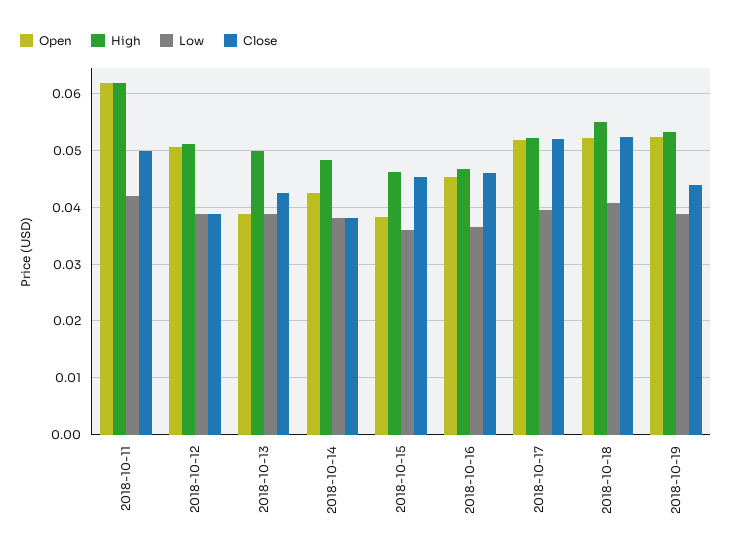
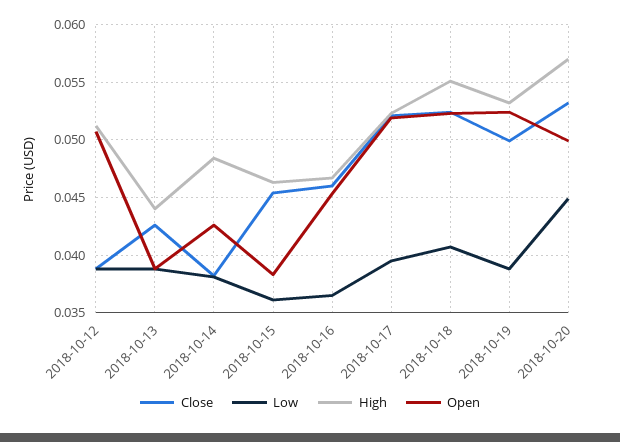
Open, 2018-10-11: 0.062 -> none
High, 2018-10-11: 0.062 -> none
Low, 2018-10-11: 0.042 -> none
Close, 2018-10-11: 0.05 -> none
High, 2018-10-13: 0.05 -> 0.044
Close, 2018-10-19: 0.044 -> 0.05
Close, 2018-10-20: none -> 0.053
Low, 2018-10-20: none -> 0.045
High, 2018-10-20: none -> 0.057
Open, 2018-10-20: none -> 0.05

